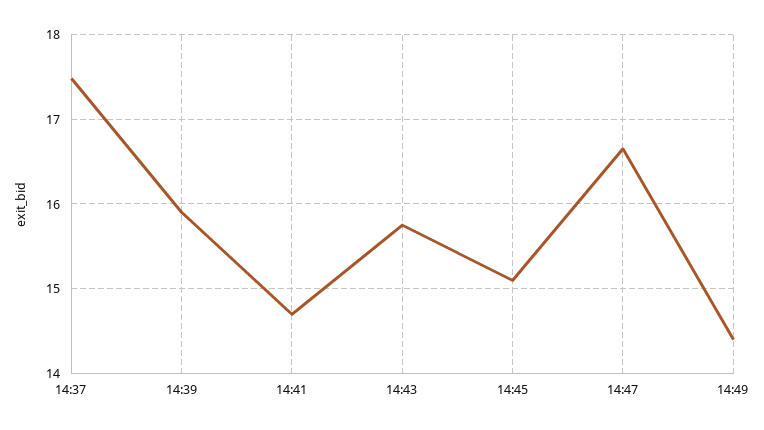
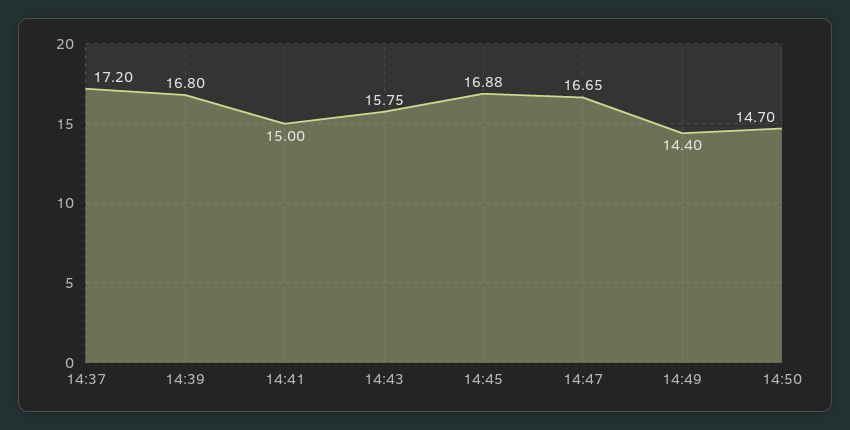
14:37: 17.5 -> 17.2
14:39: 15.9 -> 16.8
14:41: 14.7 -> 15
14:45: 15.1 -> 16.88
14:50: none -> 14.7

